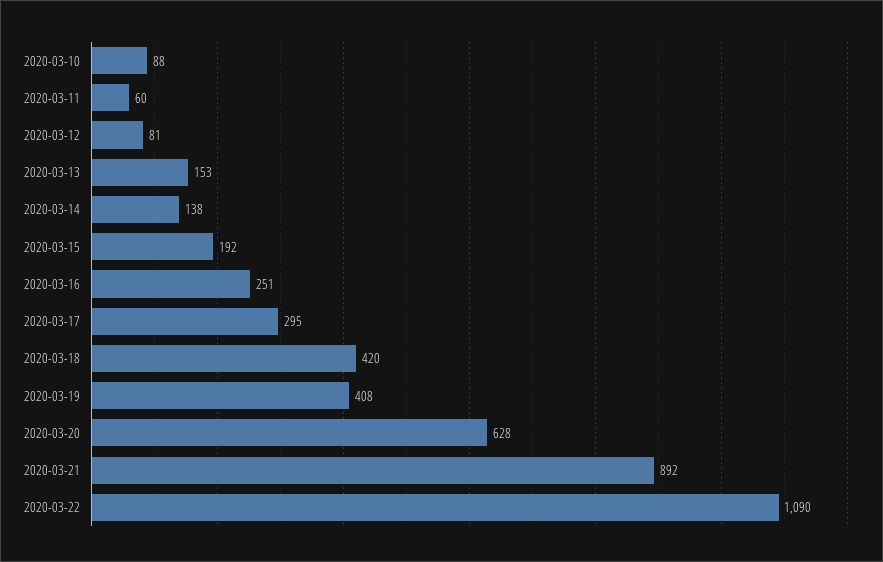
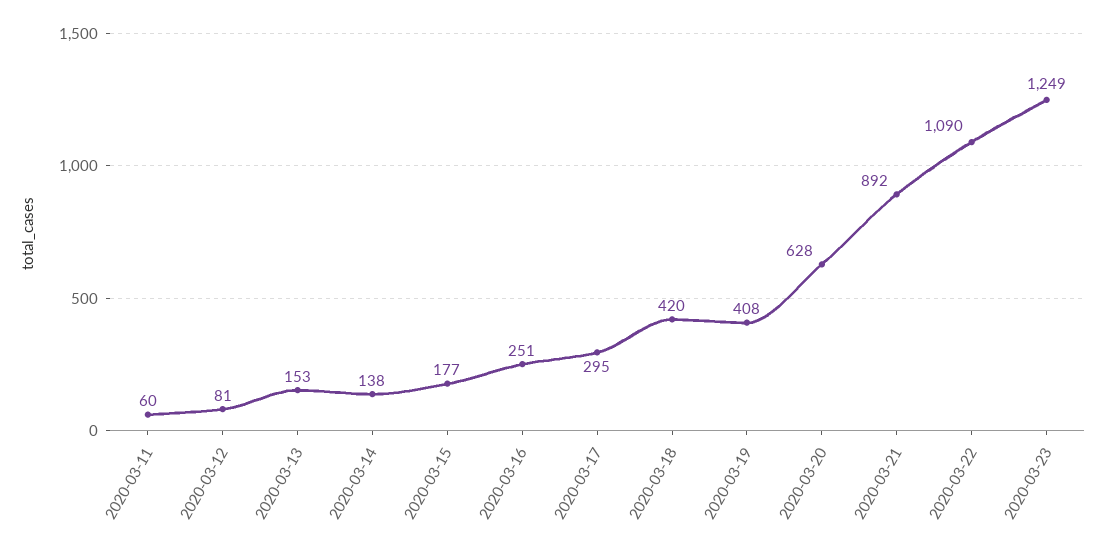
2020-03-10: 88 -> none
2020-03-15: 192 -> 177
2020-03-23: none -> 1249

